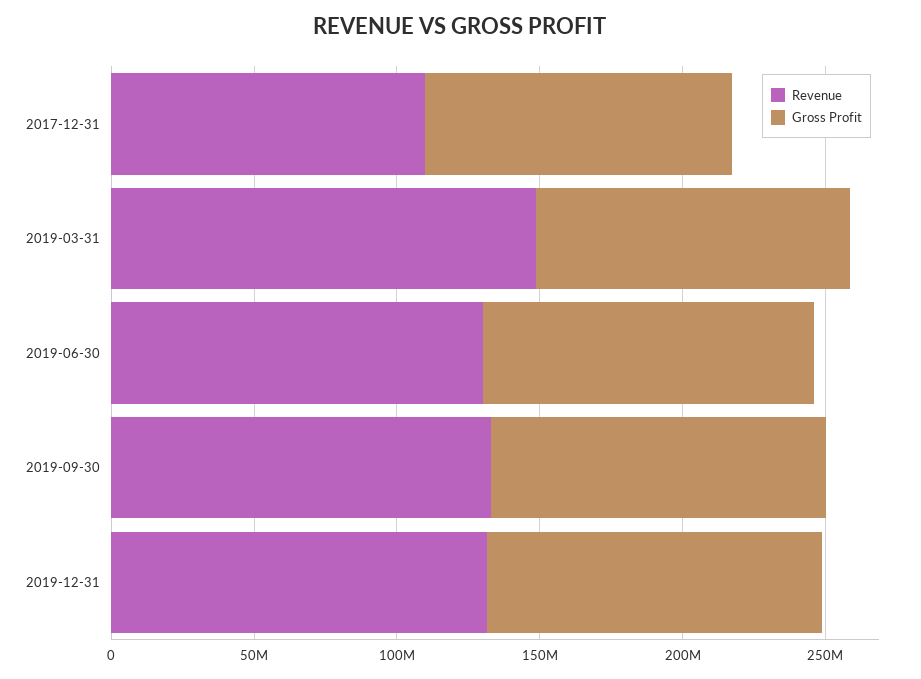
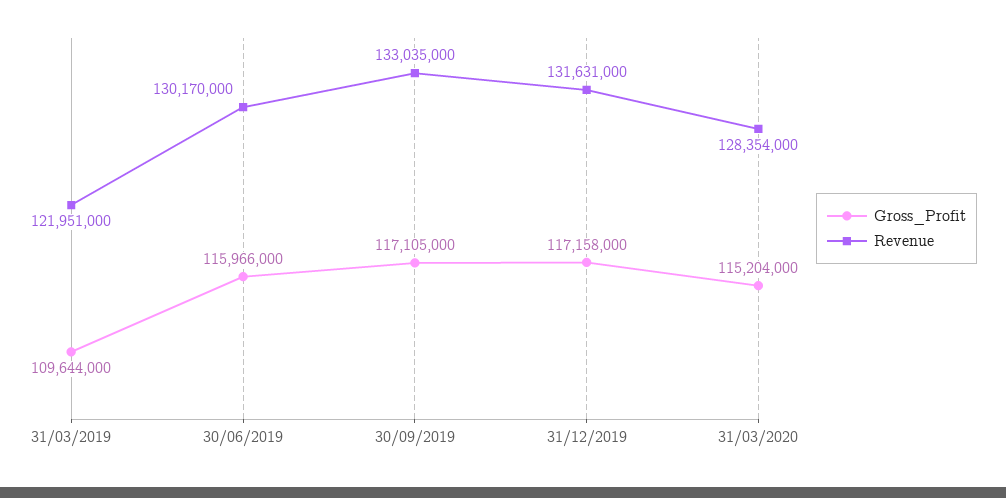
Revenue, 2017-12-31: 110000000 -> none
Gross Profit, 2017-12-31: 110000000 -> none
Revenue, 2019-03-31: 150000000 -> 121951000
Gross Profit, 31/03/2020: none -> 115204000
Revenue, 31/03/2020: none -> 128354000

